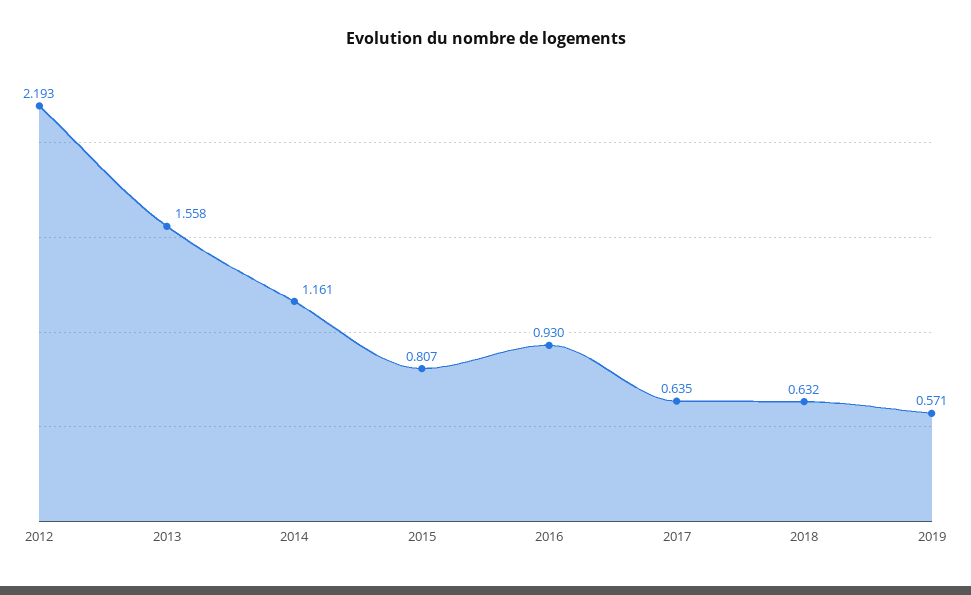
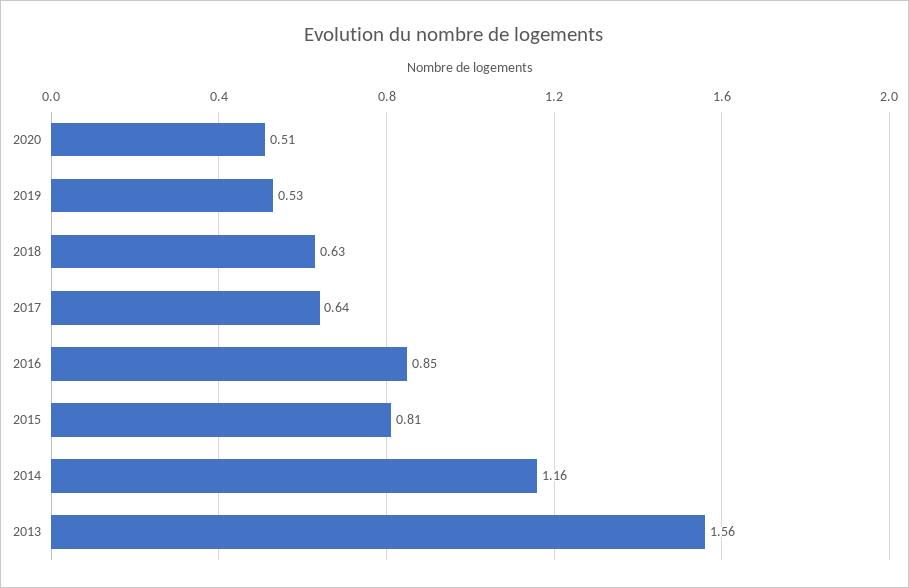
2012: 2.193 -> none
2016: 0.93 -> 0.85
2019: 0.571 -> 0.53
2020: none -> 0.51

